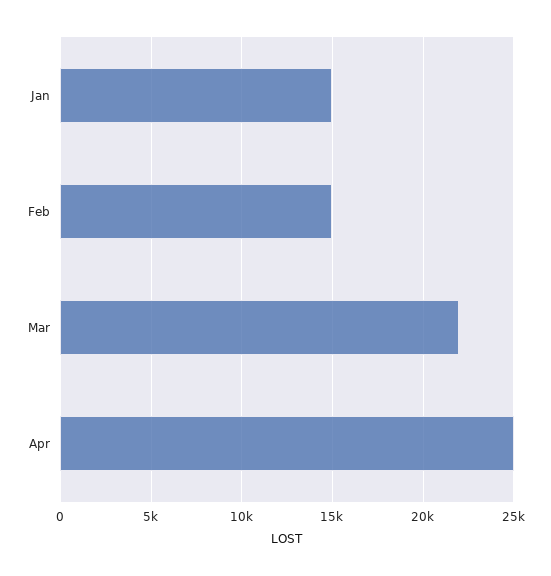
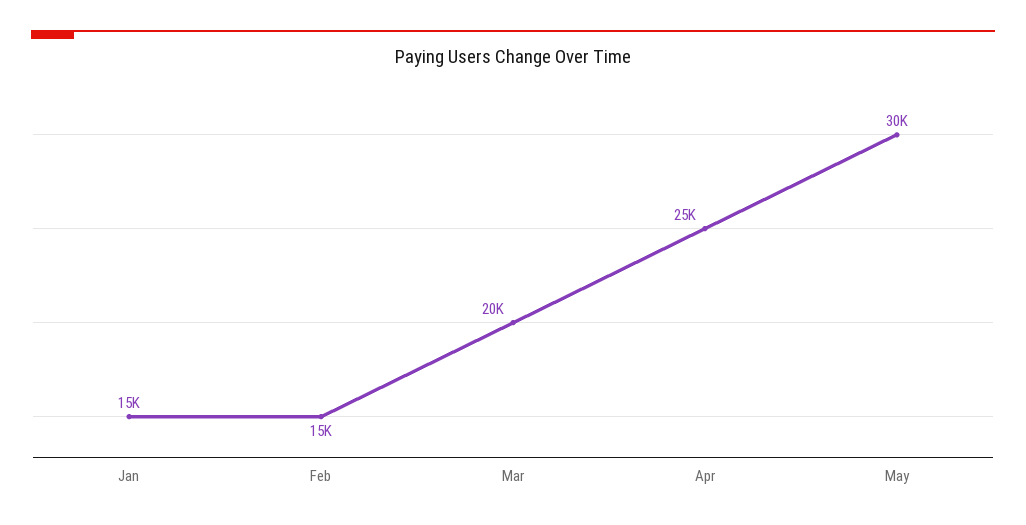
Mar: 22000 -> 20000
May: none -> 30000

